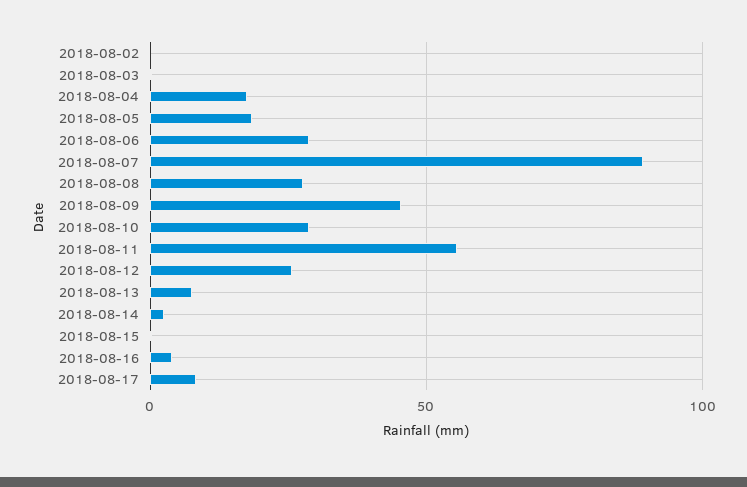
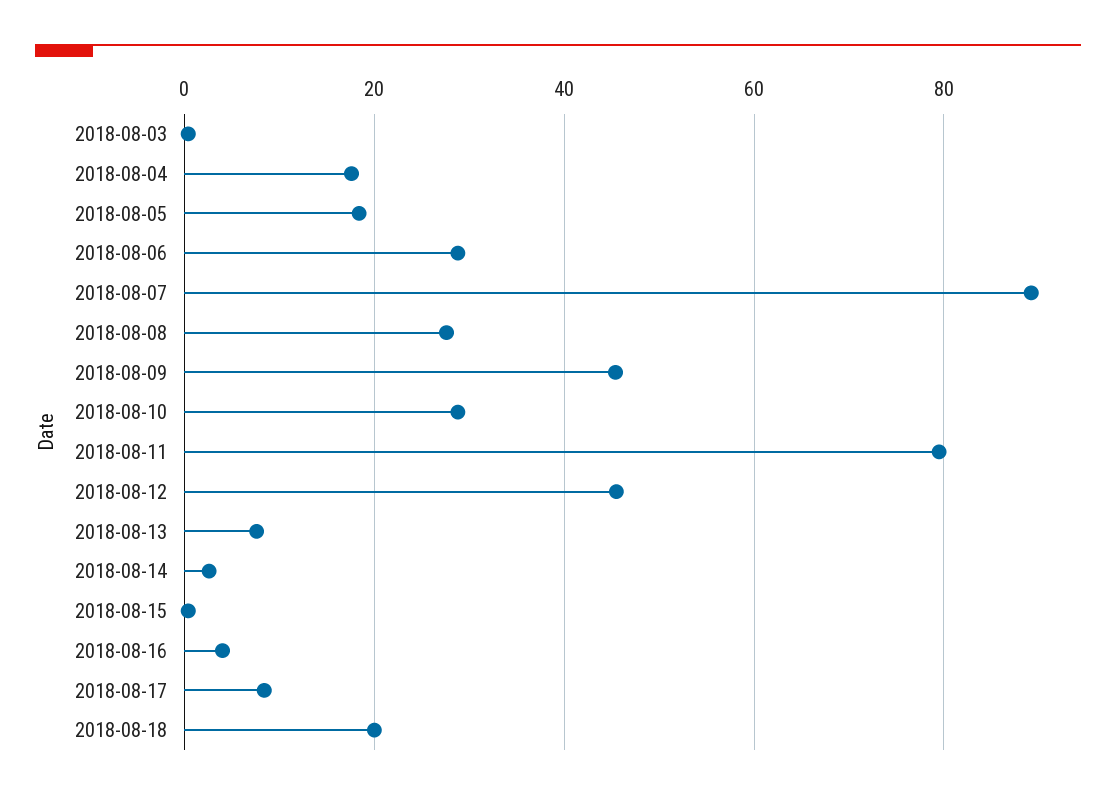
2018-08-02: 0 -> none
2018-08-11: 55 -> 80
2018-08-12: 25 -> 46
2018-08-18: none -> 20

